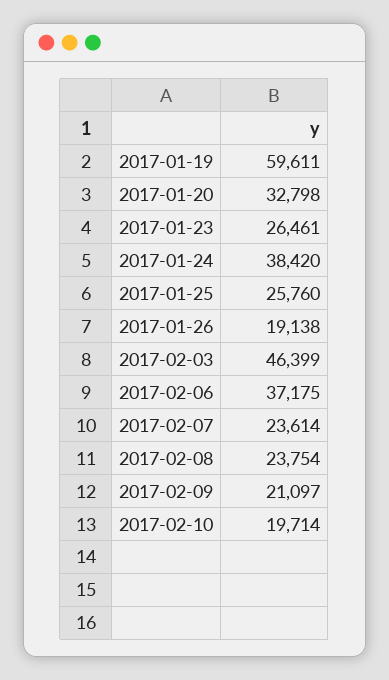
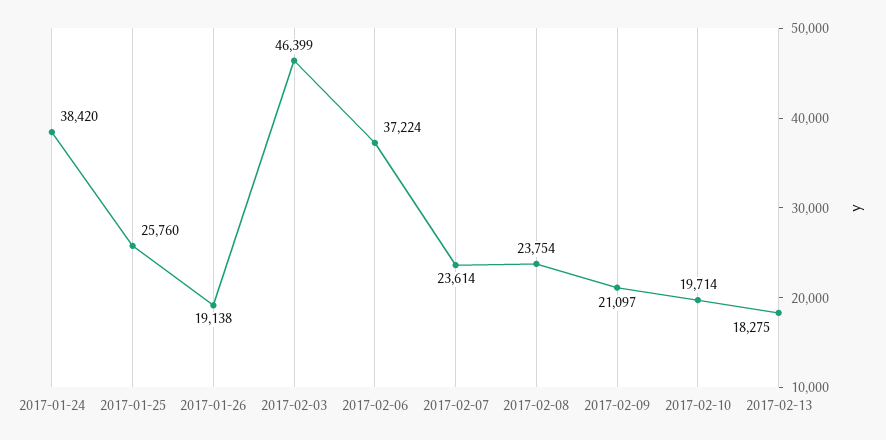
2017-01-19: 59611 -> none
2017-01-20: 32798 -> none
2017-01-23: 26461 -> none
2017-02-06: 37175 -> 37224
2017-02-13: none -> 18275

